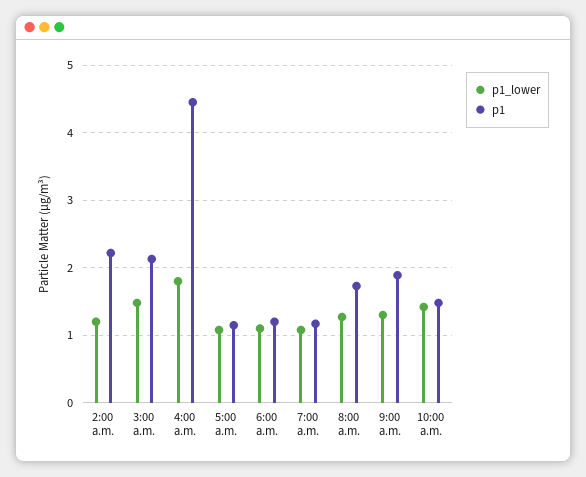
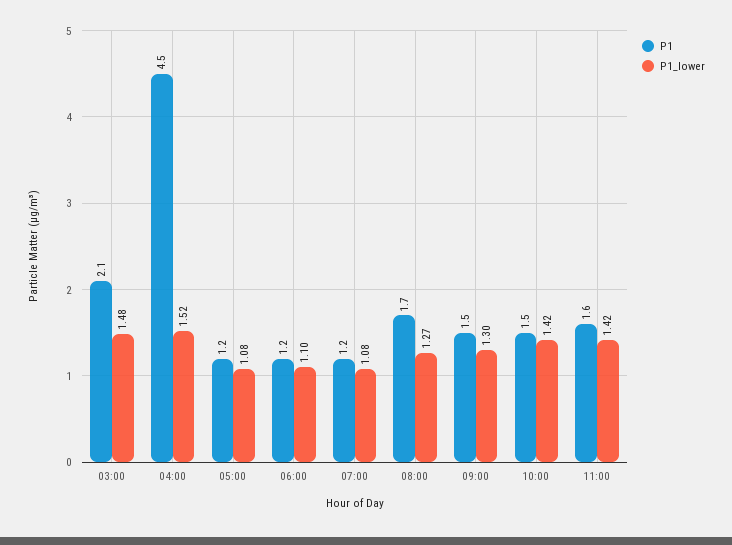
p1_lower, 2:00 a.m.: 1.2 -> none
p1, 2:00 a.m.: 2.2 -> none
p1_lower, 4:00 a.m.: 1.8 -> 1.52
p1, 9:00 a.m.: 1.9 -> 1.5
p1, 11:00: none -> 1.6
p1_lower, 11:00: none -> 1.42

